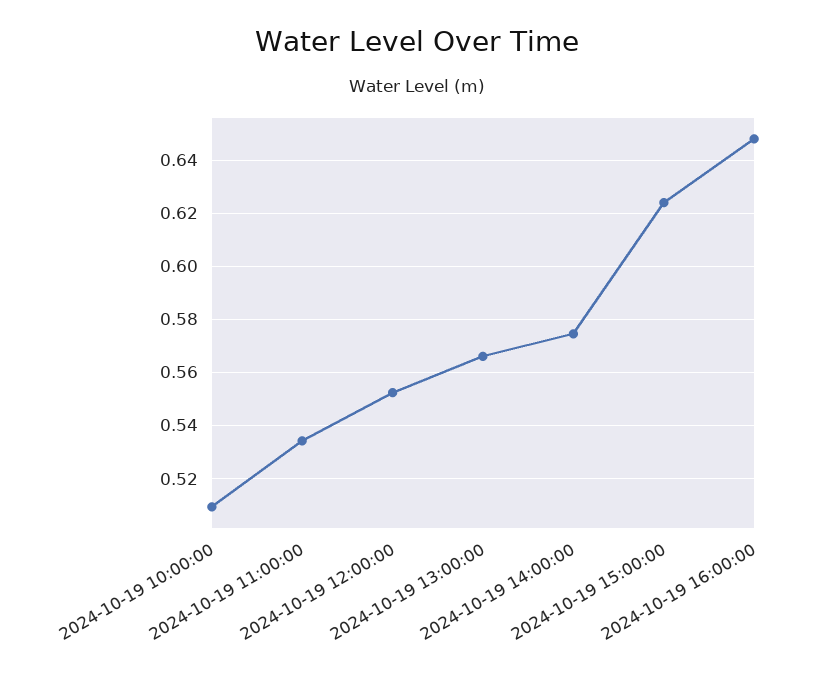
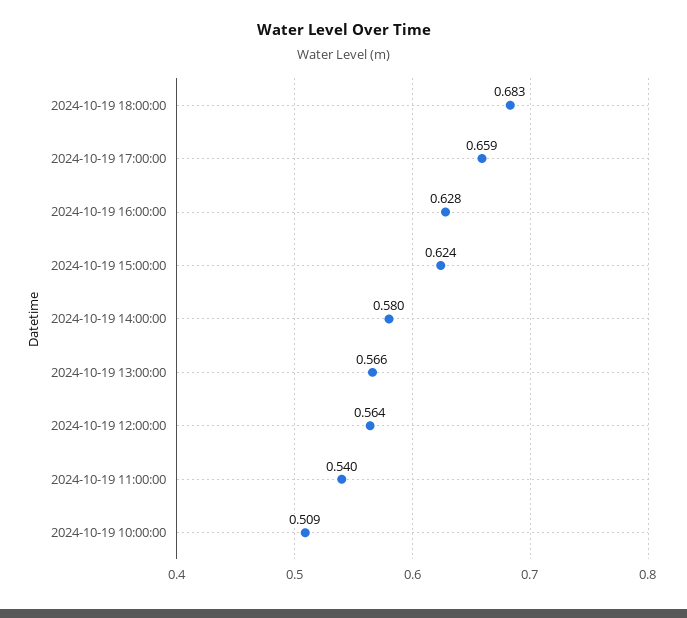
2024-10-19 11:00:00: 0.535 -> 0.54
2024-10-19 12:00:00: 0.5525 -> 0.564
2024-10-19 14:00:00: 0.575 -> 0.58
2024-10-19 16:00:00: 0.6475 -> 0.628
2024-10-19 18:00:00: none -> 0.683
2024-10-19 17:00:00: none -> 0.659

